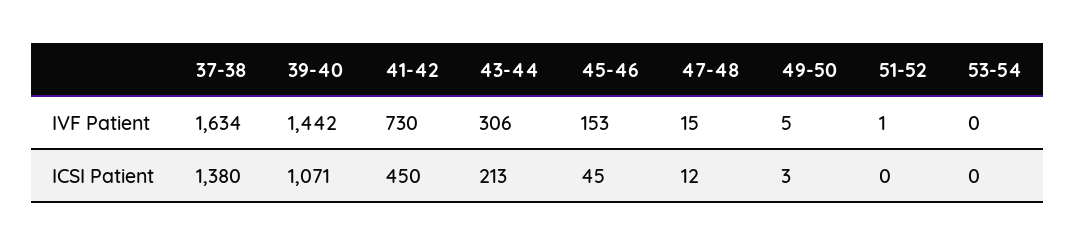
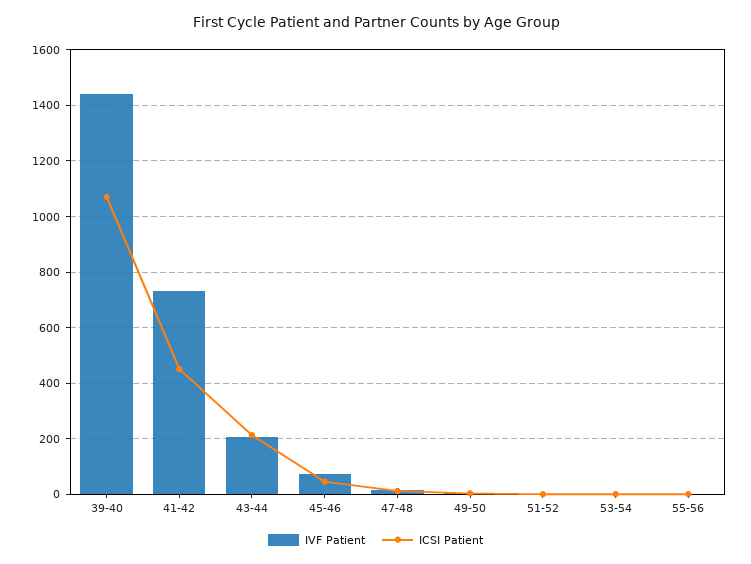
IVF Patient, 37-38: 1634 -> none
IVF Patient, 43-44: 306 -> 200
IVF Patient, 45-46: 153 -> 75
ICSI Patient, 37-38: 1380 -> none
IVF Patient, 55-56: none -> 0
ICSI Patient, 55-56: none -> 0

